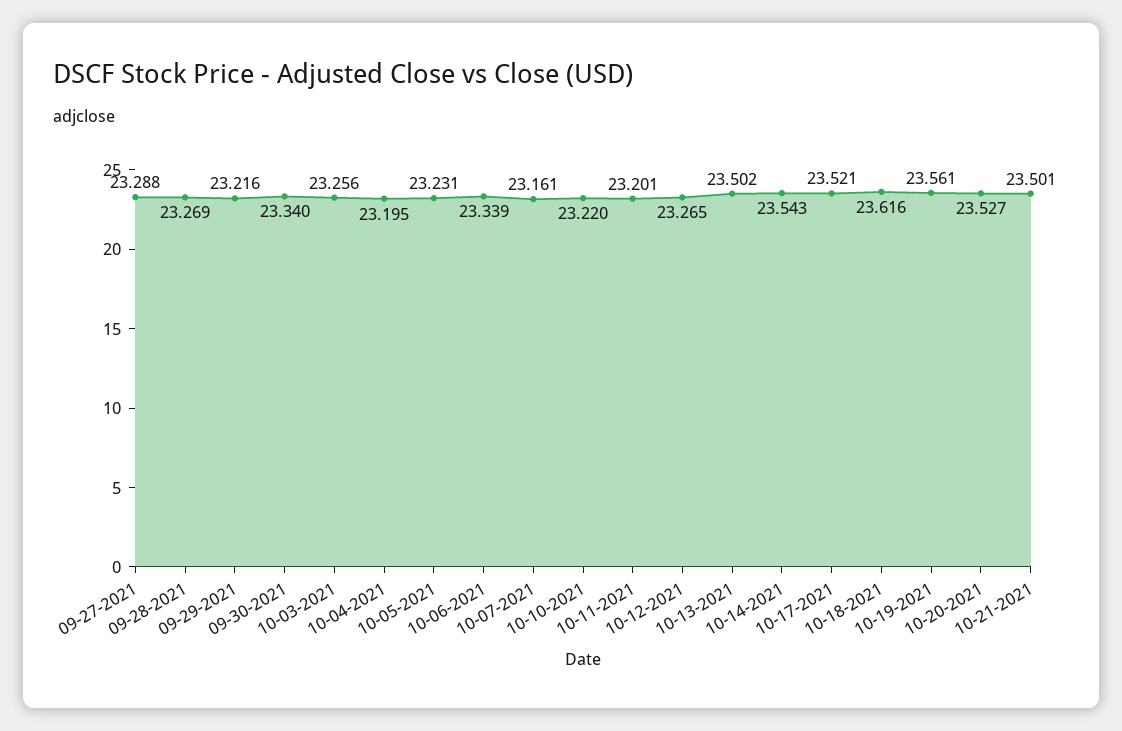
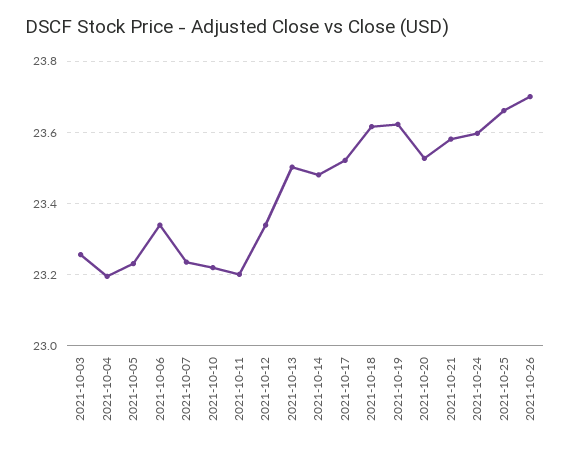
09-27-2021: 23.288 -> none
09-28-2021: 23.269 -> none
09-29-2021: 23.216 -> none
09-30-2021: 23.34 -> none
10-07-2021: 23.161 -> 23.24
10-12-2021: 23.265 -> 23.34
10-14-2021: 23.543 -> 23.48
10-19-2021: 23.561 -> 23.62
10-21-2021: 23.501 -> 23.58
2021-10-24: none -> 23.6
2021-10-25: none -> 23.66
2021-10-26: none -> 23.7

